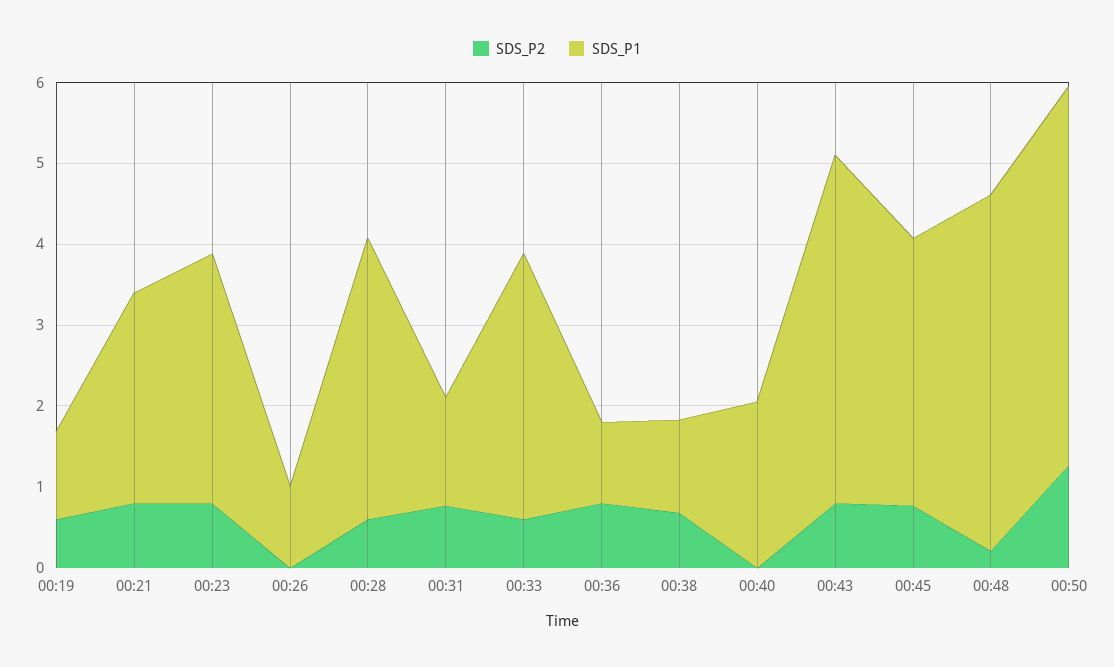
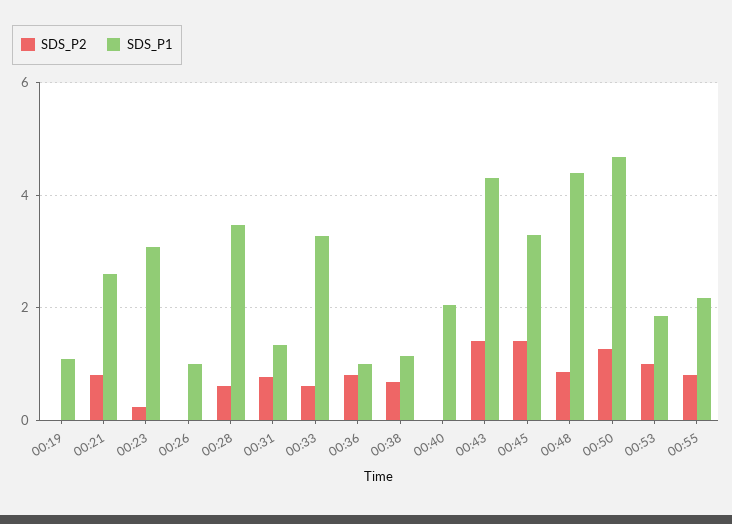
SDS_P2, 00:19: 0.6 -> 0
SDS_P2, 00:23: 0.8 -> 0.2
SDS_P2, 00:43: 0.8 -> 1.4
SDS_P2, 00:45: 0.8 -> 1.4
SDS_P2, 00:48: 0.2 -> 0.8
SDS_P2, 00:53: none -> 1
SDS_P1, 00:53: none -> 1.8
SDS_P2, 00:55: none -> 0.8
SDS_P1, 00:55: none -> 2.2

